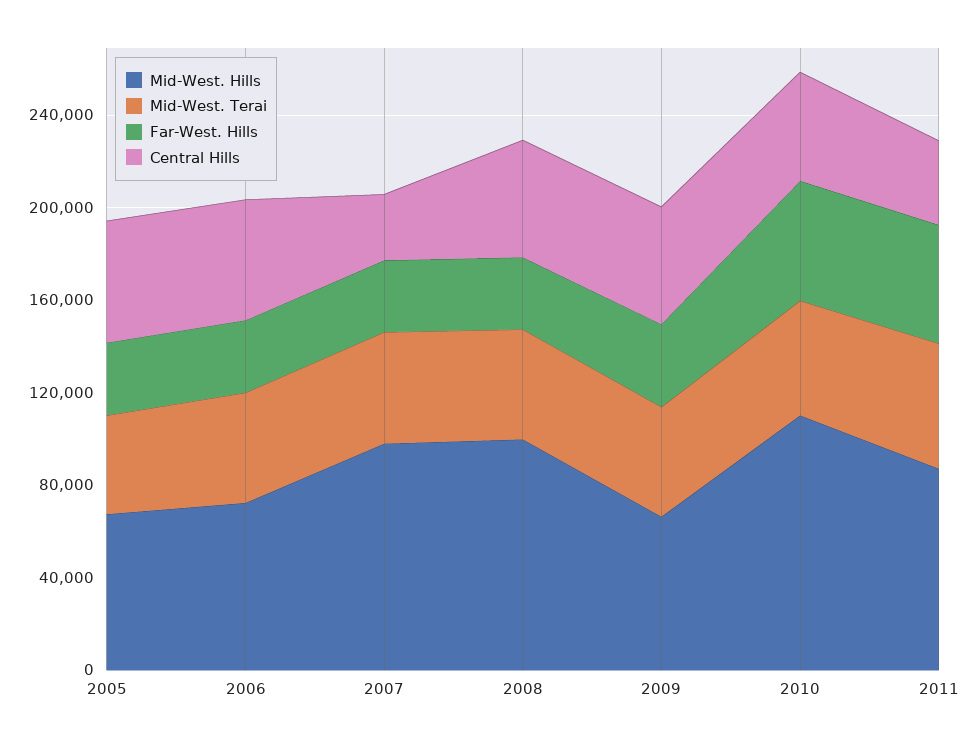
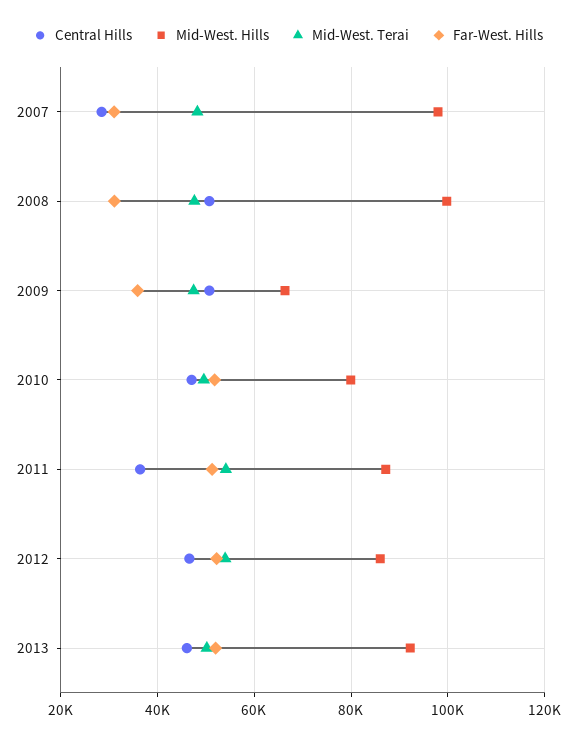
Mid-West. Hills, 2005: 70000 -> none
Mid-West. Terai, 2005: 40000 -> none
Far-West. Hills, 2005: 30000 -> none
Central Hills, 2005: 50000 -> none
Mid-West. Hills, 2006: 70000 -> none
Mid-West. Terai, 2006: 50000 -> none
Far-West. Hills, 2006: 30000 -> none
Central Hills, 2006: 50000 -> none
Mid-West. Hills, 2010: 110000 -> 80000
Central Hills, 2012: none -> 46000
Mid-West. Hills, 2012: none -> 86000
Mid-West. Terai, 2012: none -> 54000
Far-West. Hills, 2012: none -> 52000
Central Hills, 2013: none -> 46000
Mid-West. Hills, 2013: none -> 92000
Mid-West. Terai, 2013: none -> 50000
Far-West. Hills, 2013: none -> 52000

